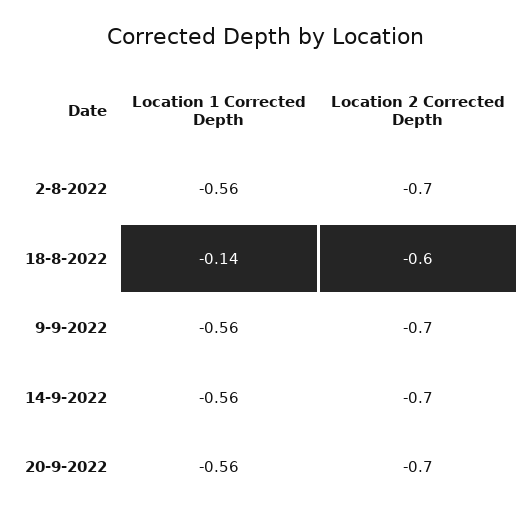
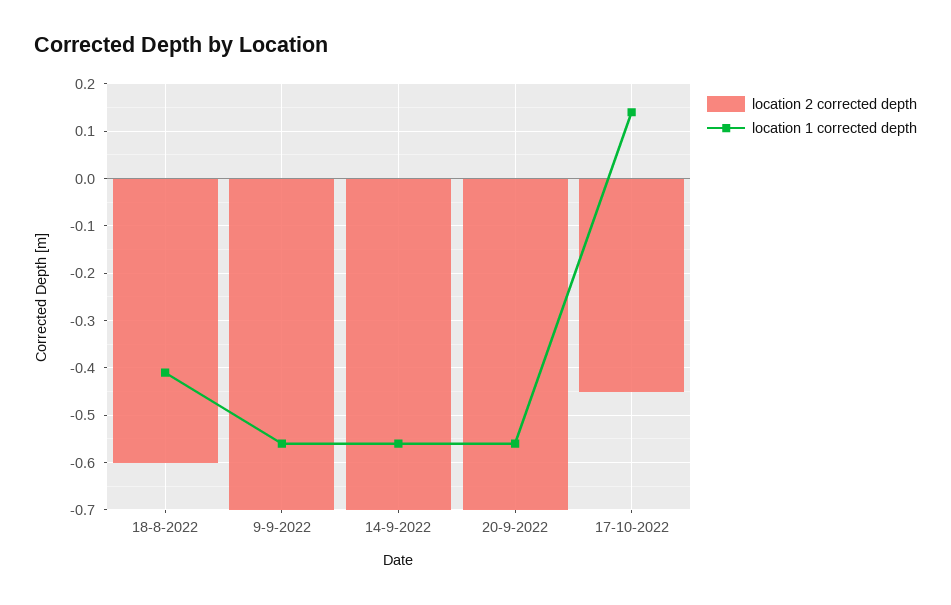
Location 1 Corrected Depth, 2-8-2022: -0.56 -> none
Location 2 Corrected Depth, 2-8-2022: -0.7 -> none
Location 1 Corrected Depth, 18-8-2022: -0.14 -> -0.4
Location 2 Corrected Depth, 17-10-2022: none -> -0.45
Location 1 Corrected Depth, 17-10-2022: none -> 0.15

